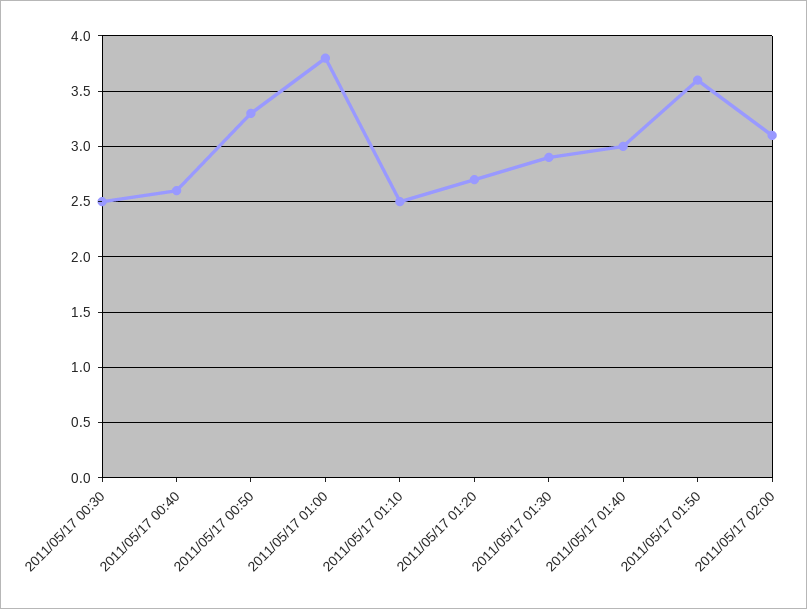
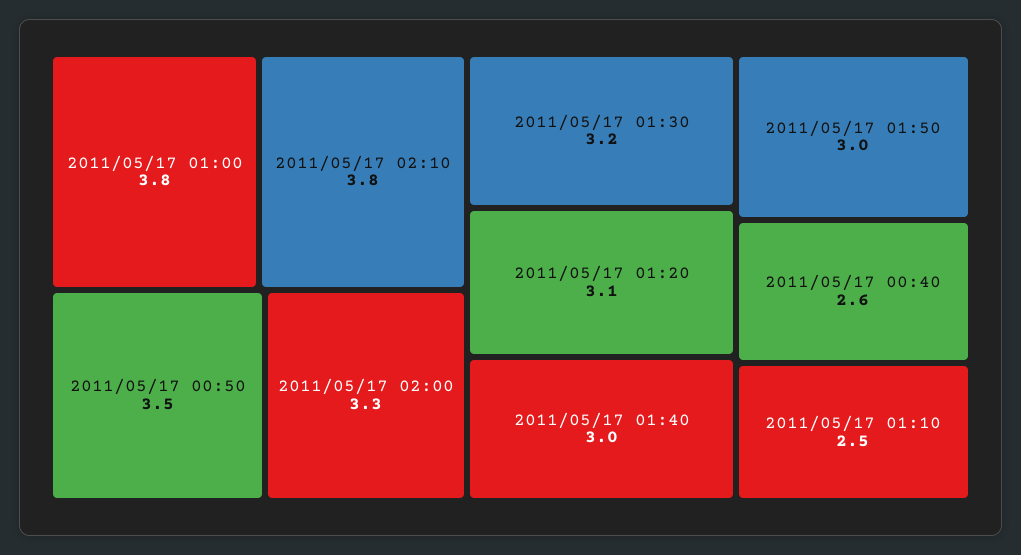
2011/05/17 00:30: 2.5 -> none
2011/05/17 00:50: 3.3 -> 3.5
2011/05/17 01:20: 2.7 -> 3.1
2011/05/17 01:30: 2.9 -> 3.2
2011/05/17 01:50: 3.6 -> 3
2011/05/17 02:00: 3.1 -> 3.3
2011/05/17 02:10: none -> 3.8

